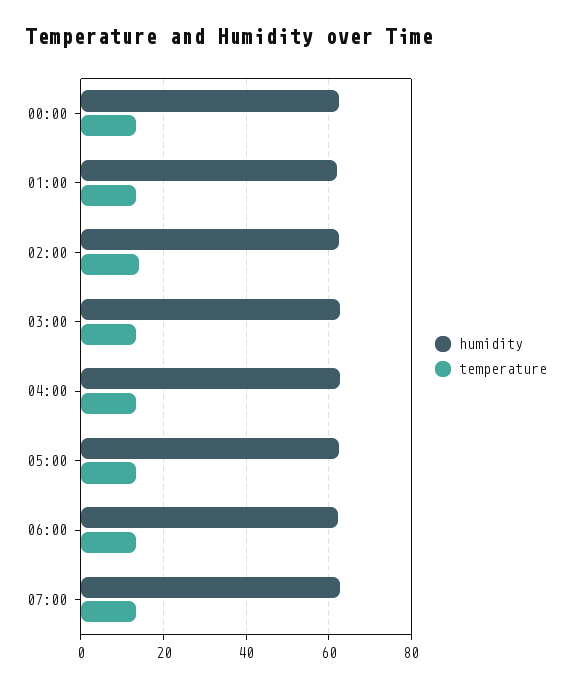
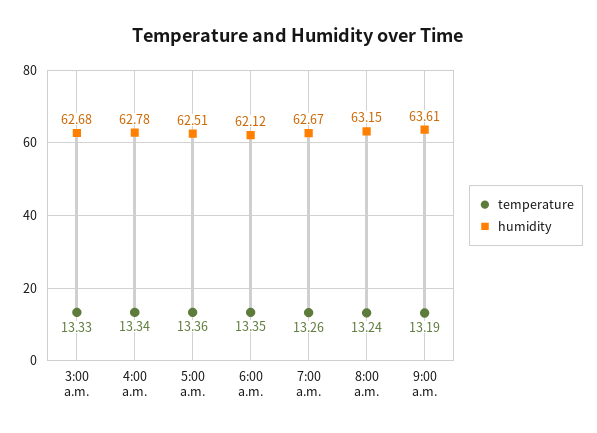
humidity, 00:00: 62 -> none
temperature, 00:00: 14 -> none
humidity, 01:00: 62 -> none
temperature, 01:00: 14 -> none
humidity, 02:00: 62 -> none
temperature, 02:00: 14 -> none
temperature, 8:00 a.m.: none -> 13.24
humidity, 8:00 a.m.: none -> 63.15
temperature, 9:00 a.m.: none -> 13.19
humidity, 9:00 a.m.: none -> 63.61

